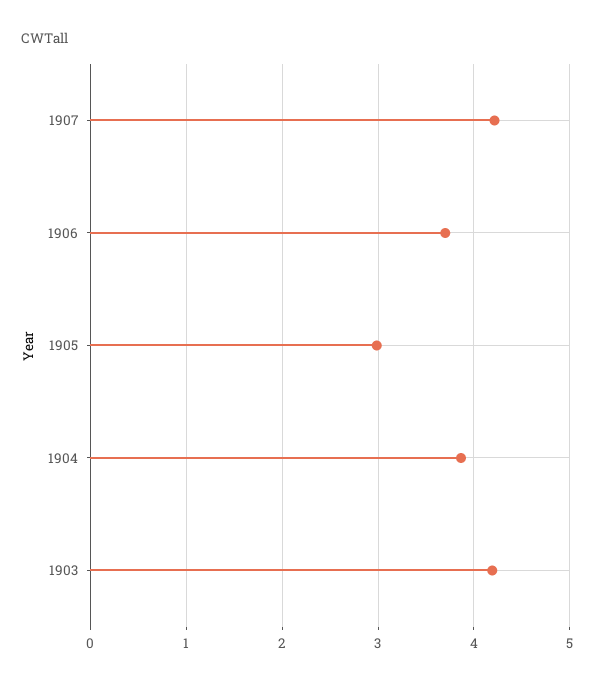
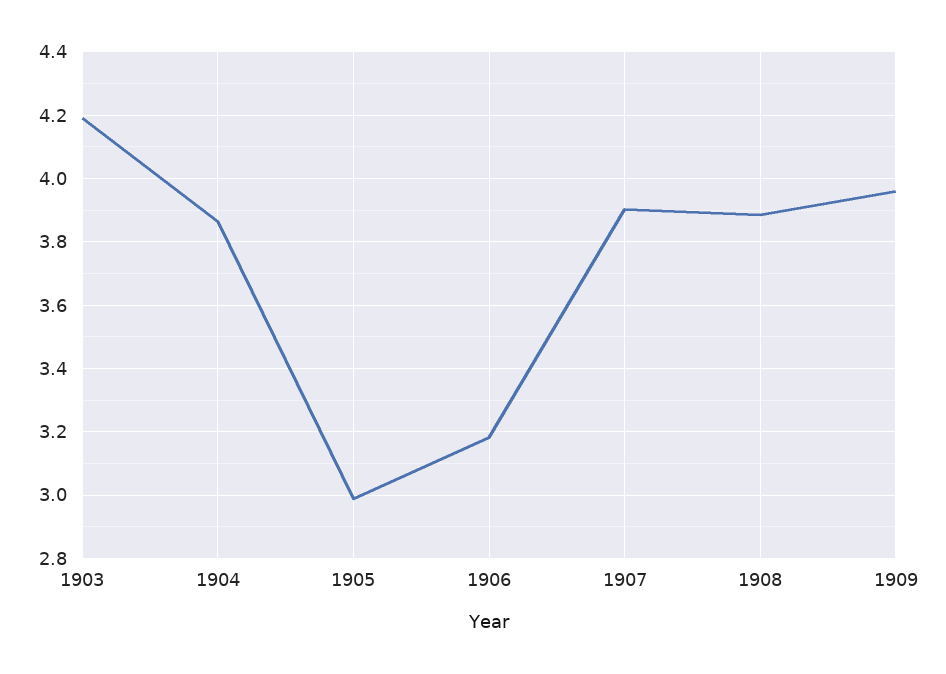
1907: 4.2 -> 3.9
1906: 3.7 -> 3.18
1908: none -> 3.88
1909: none -> 3.96

